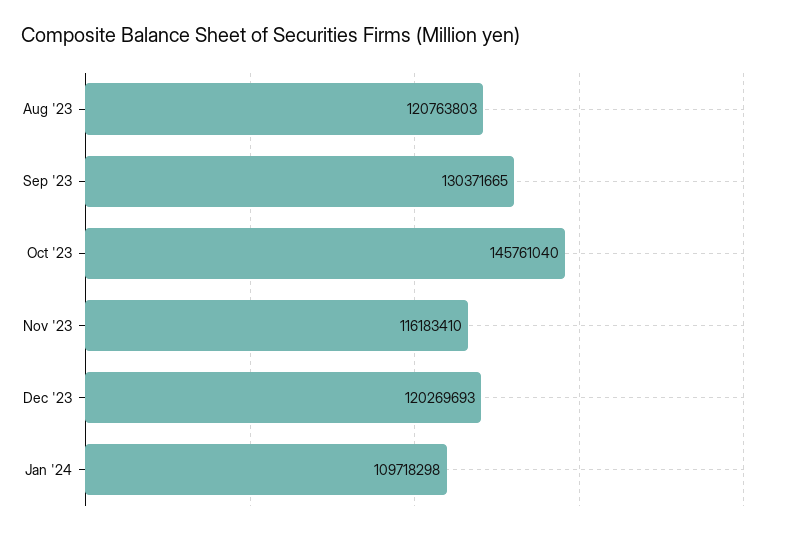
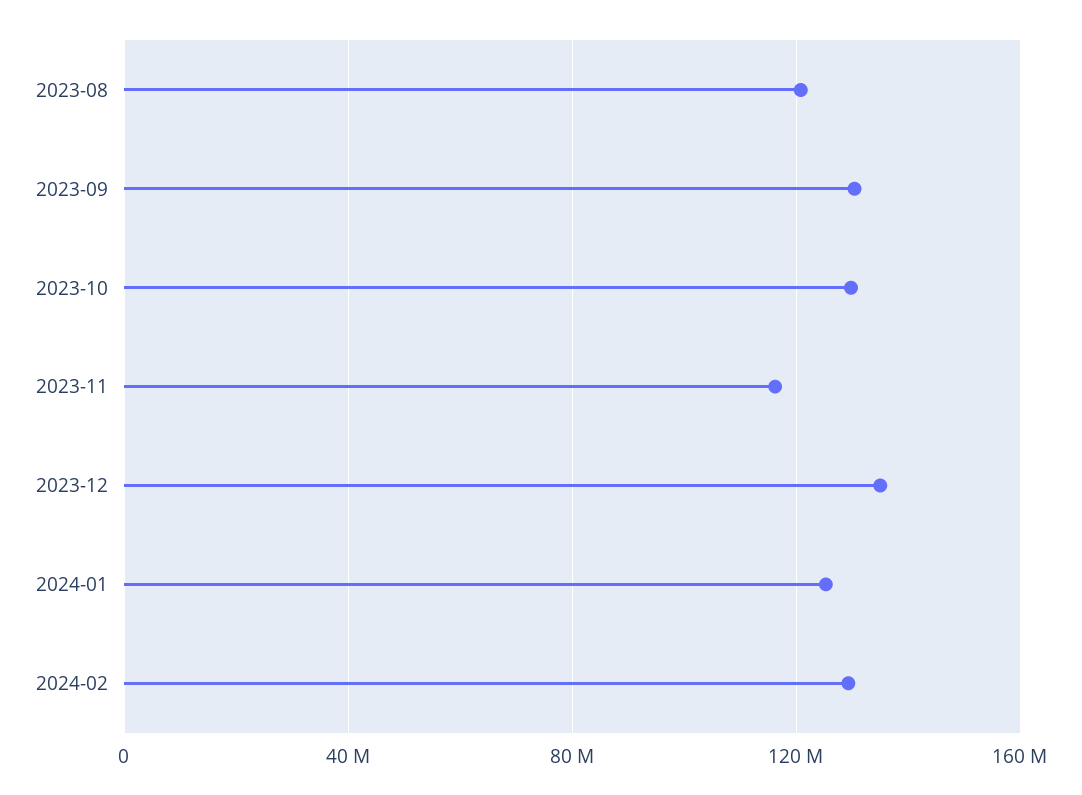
Oct '23: 145761040 -> 130000000
Dec '23: 120269693 -> 135000000
Jan '24: 109718298 -> 125000000
2024-02: none -> 130000000

